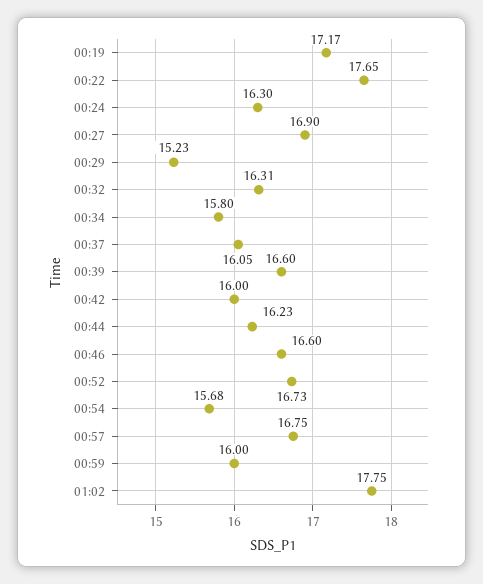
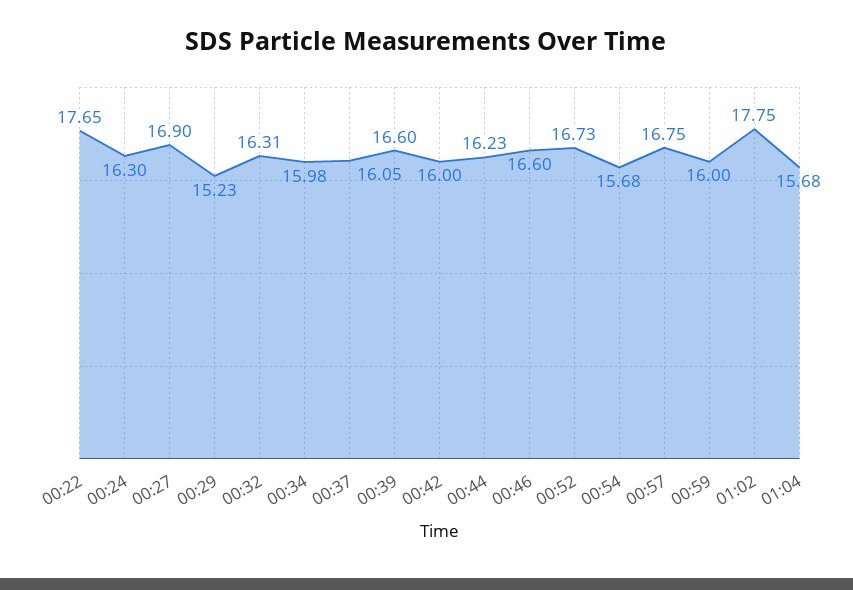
00:19: 17.17 -> none
00:34: 15.8 -> 15.98
01:04: none -> 15.68

